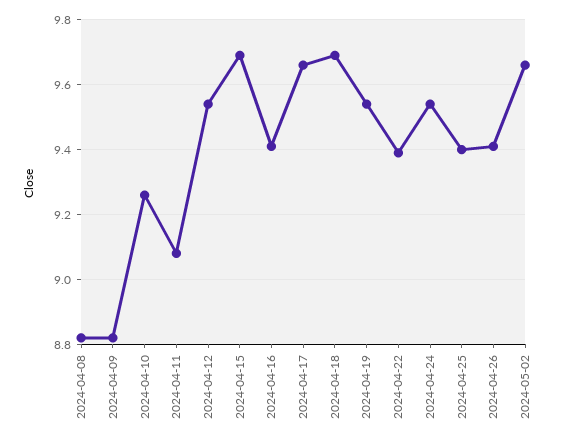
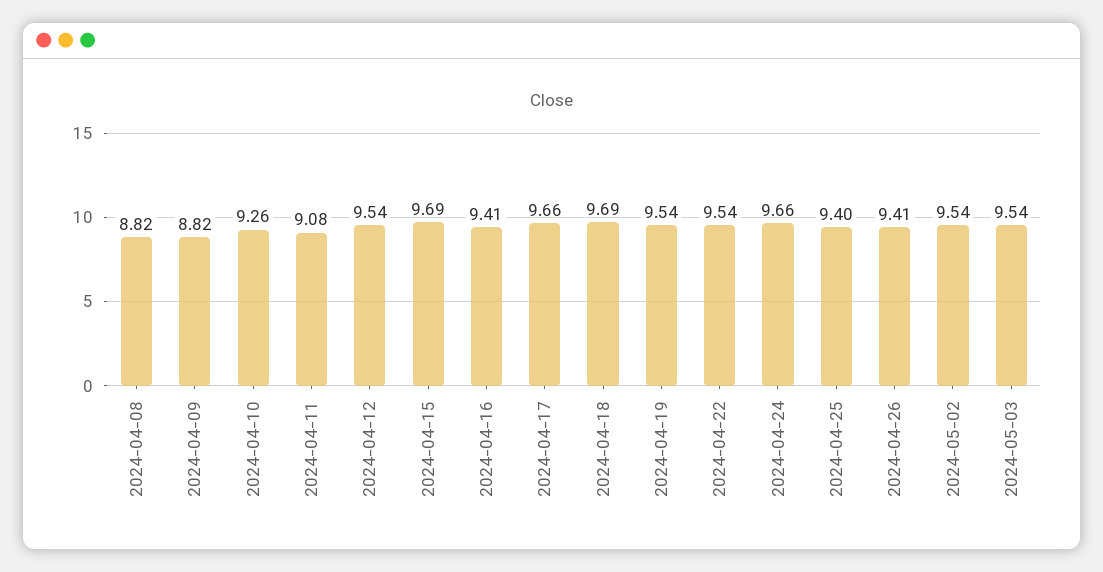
2024-04-22: 9.4 -> 9.54
2024-04-24: 9.55 -> 9.66
2024-05-02: 9.65 -> 9.54
2024-05-03: none -> 9.54

